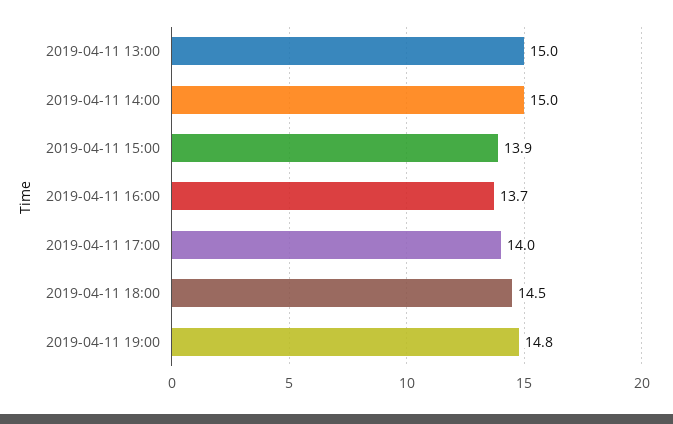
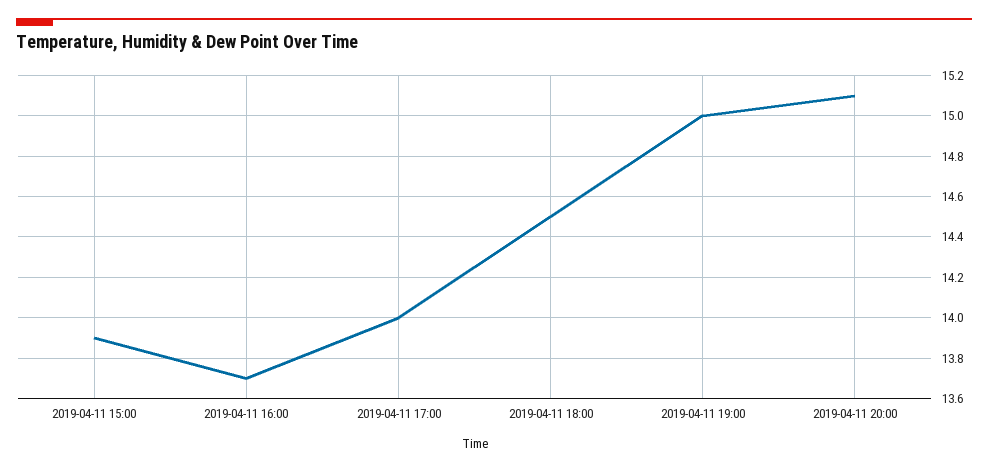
2019-04-11 13:00: 15 -> none
2019-04-11 14:00: 15 -> none
2019-04-11 19:00: 14.8 -> 15
2019-04-11 20:00: none -> 15.1

